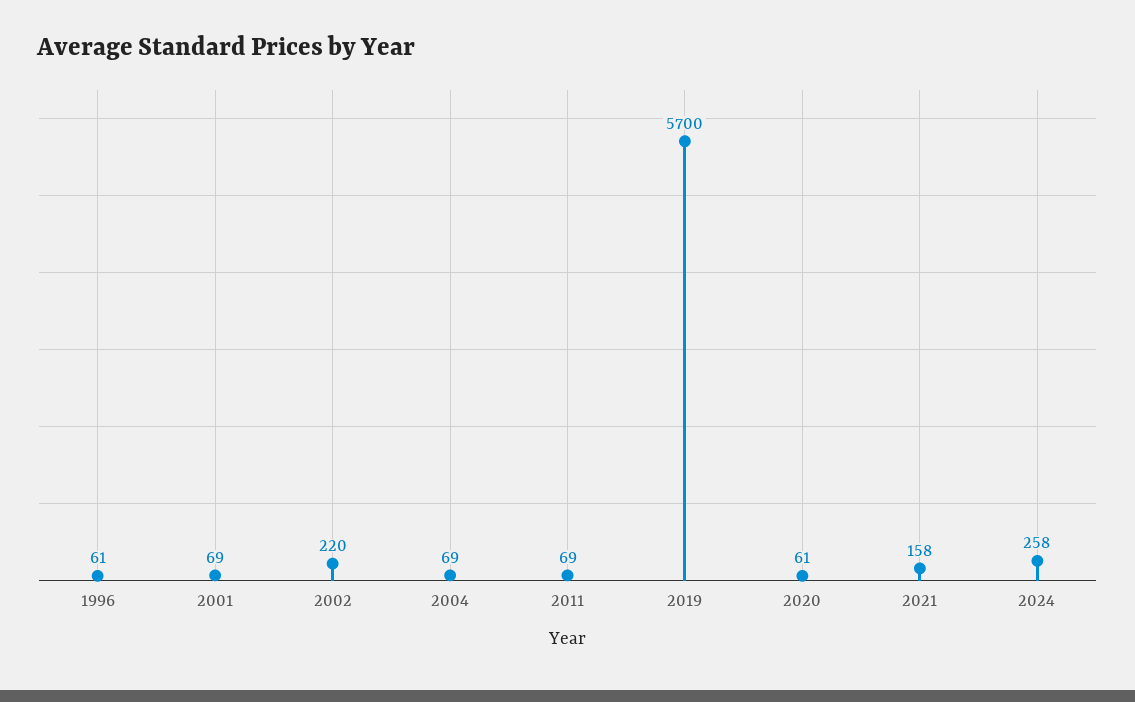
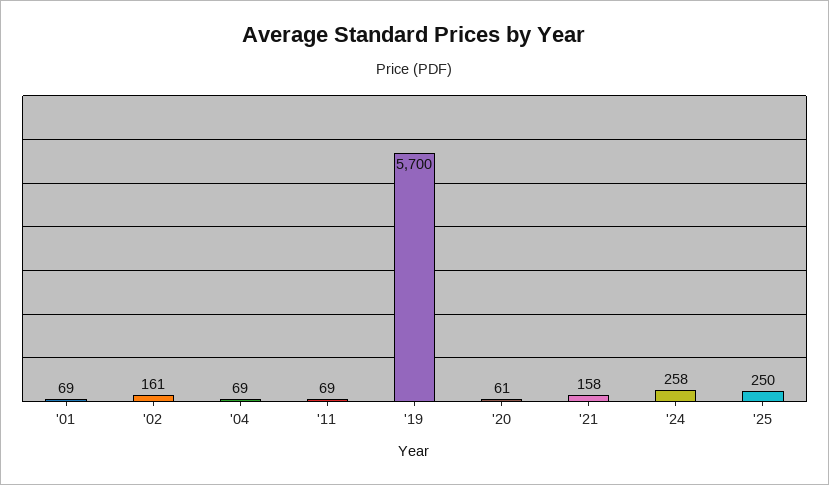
1996: 61 -> none
2002: 220 -> 161
'25: none -> 250

